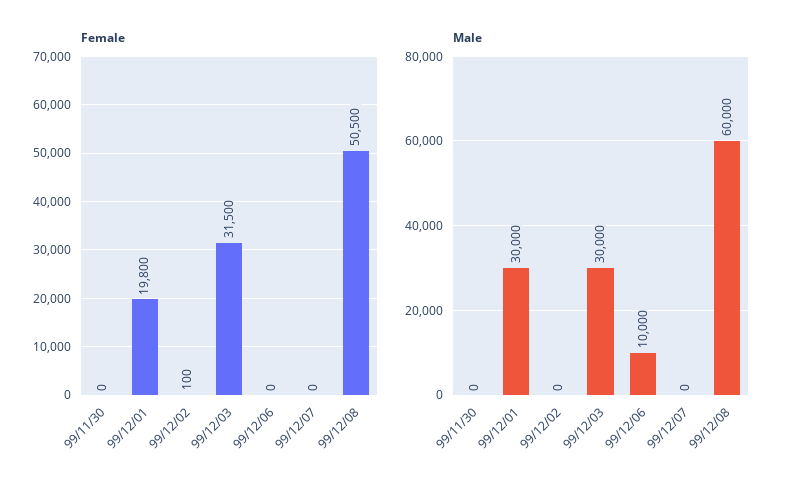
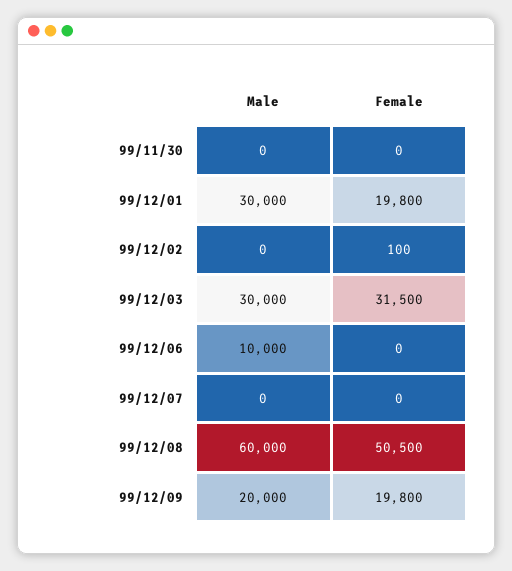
Male, 99/12/09: none -> 20000
Female, 99/12/09: none -> 19800

